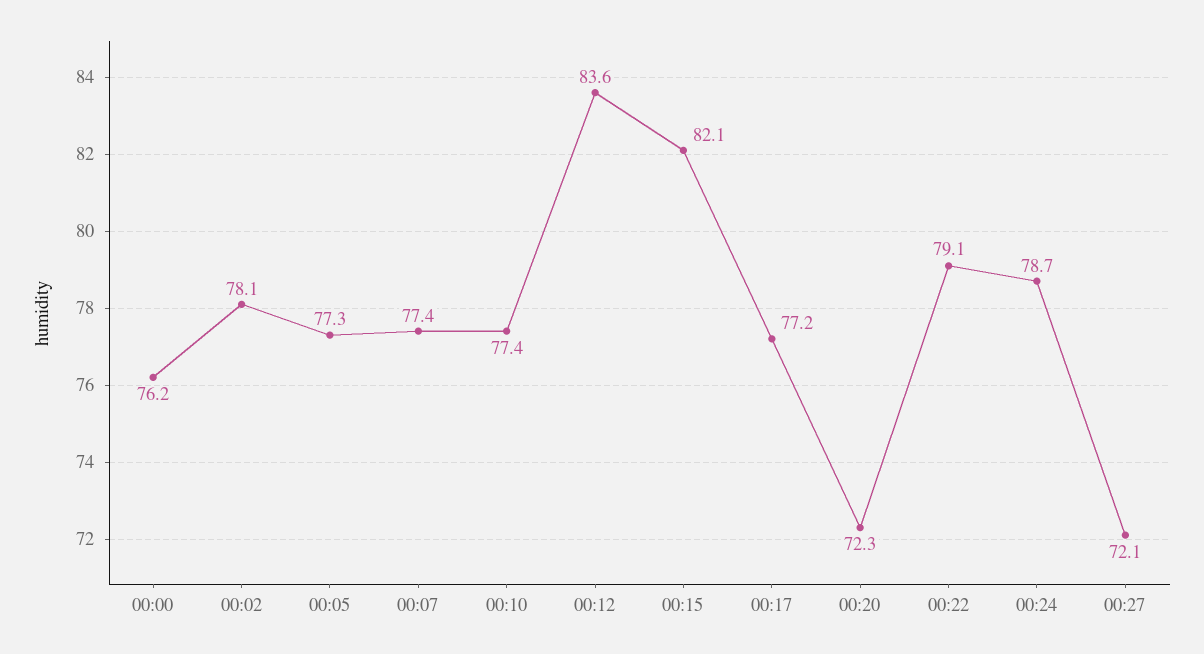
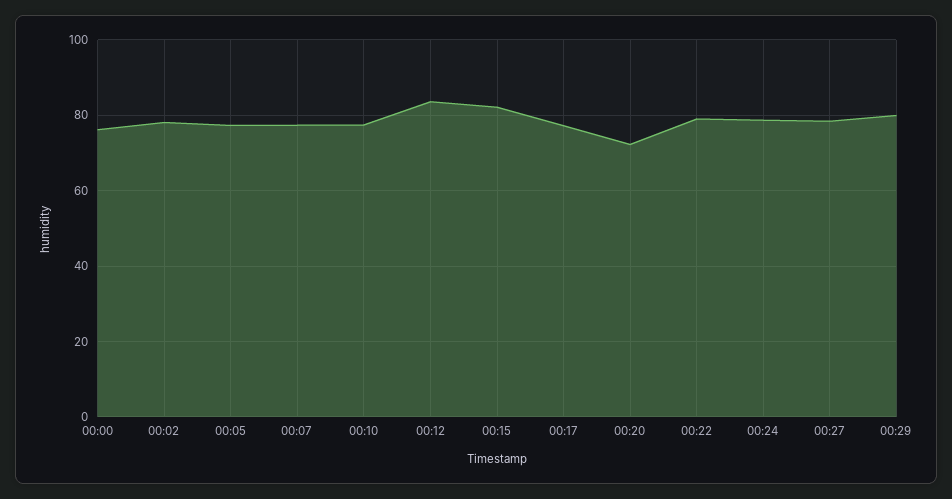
00:27: 72.1 -> 78
00:29: none -> 80

